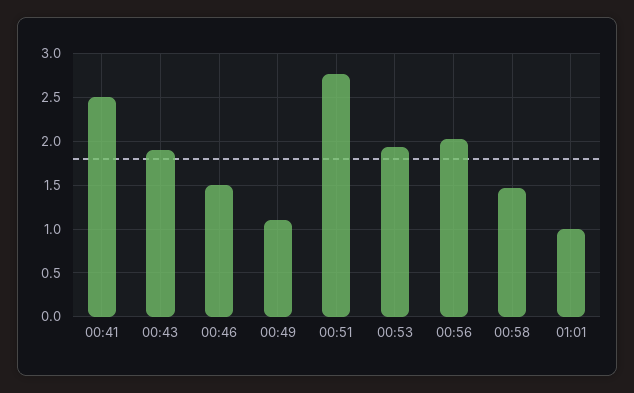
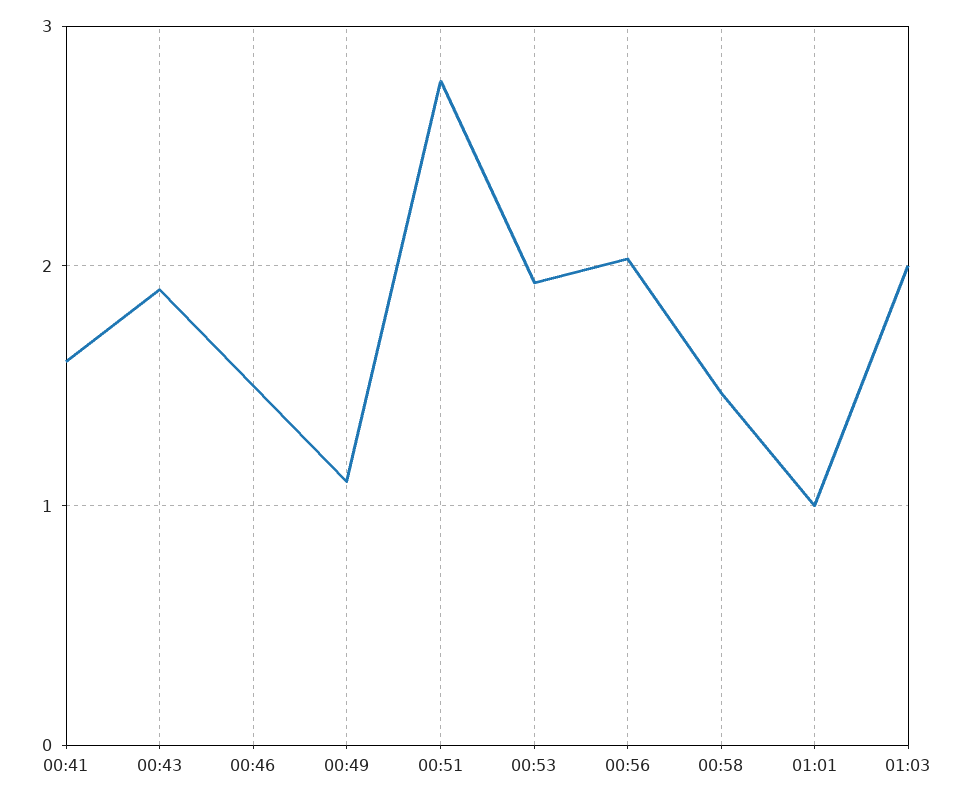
00:41: 2.5 -> 1.6
01:03: none -> 2

